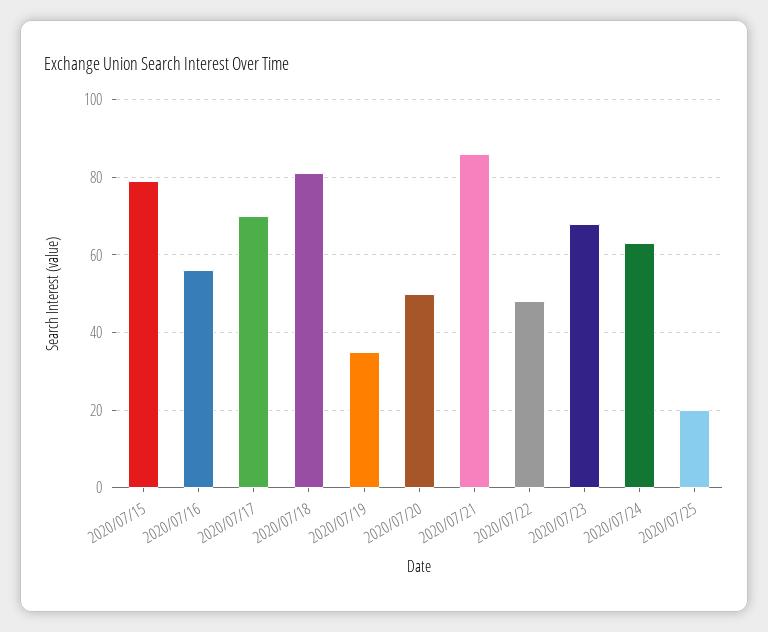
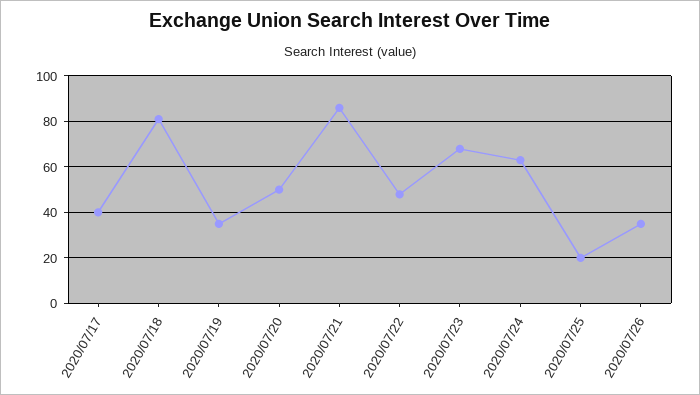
2020/07/15: 80 -> none
2020/07/16: 55 -> none
2020/07/17: 70 -> 40
2020/07/26: none -> 35

